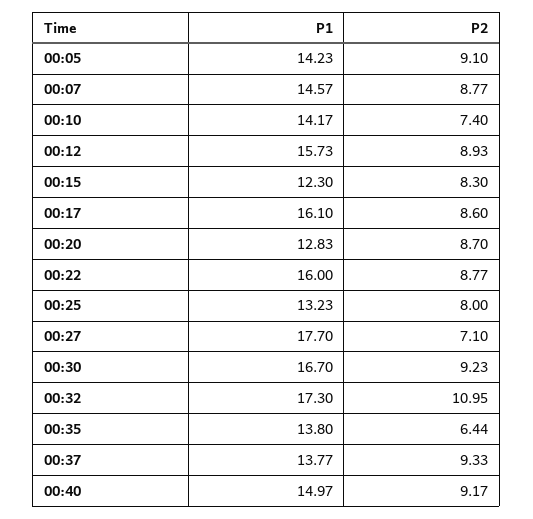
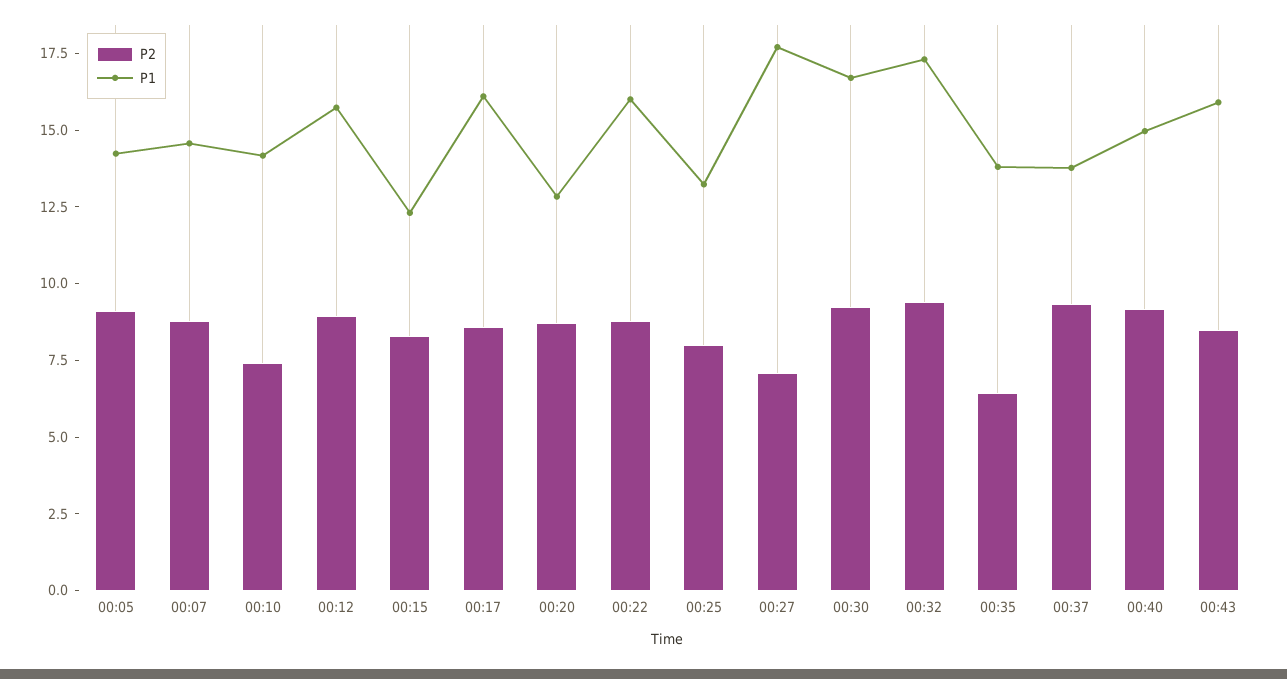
P2, 00:32: 10.95 -> 9.5
P2, 00:43: none -> 8.5
P1, 00:43: none -> 16

